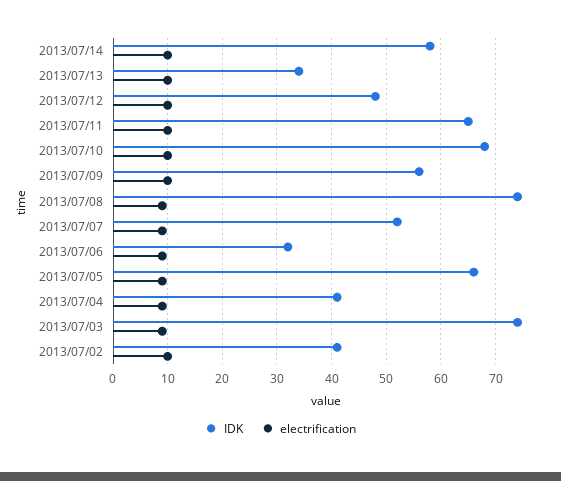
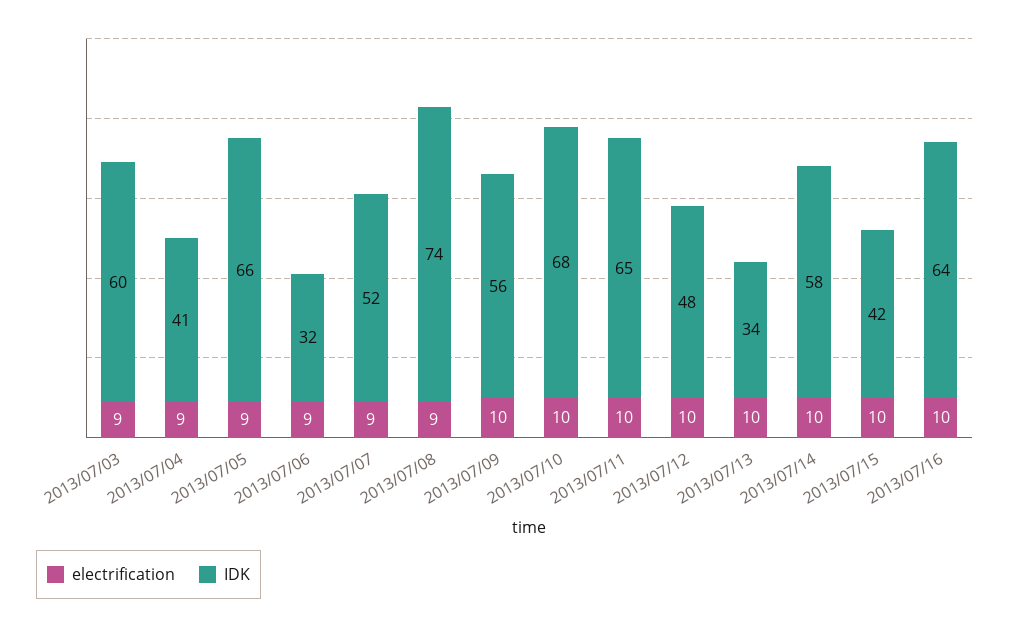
IDK, 2013/07/03: 75 -> 60
IDK, 2013/07/02: 40 -> none
electrification, 2013/07/02: 10 -> none
electrification, 2013/07/15: none -> 10
IDK, 2013/07/15: none -> 42
electrification, 2013/07/16: none -> 10
IDK, 2013/07/16: none -> 64

